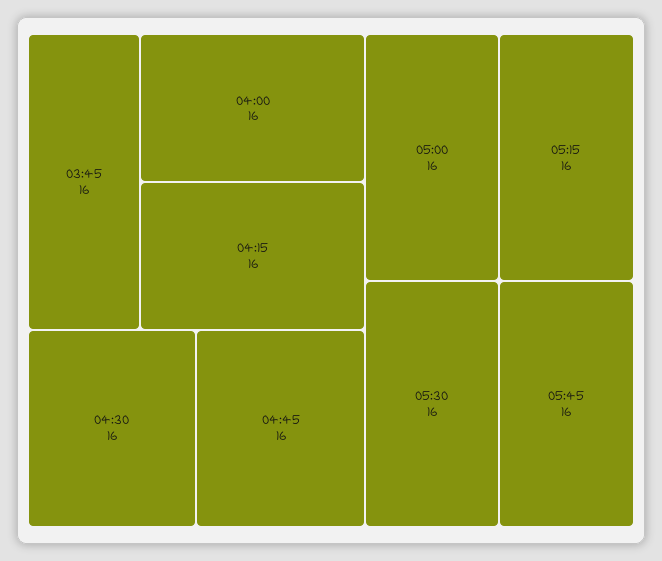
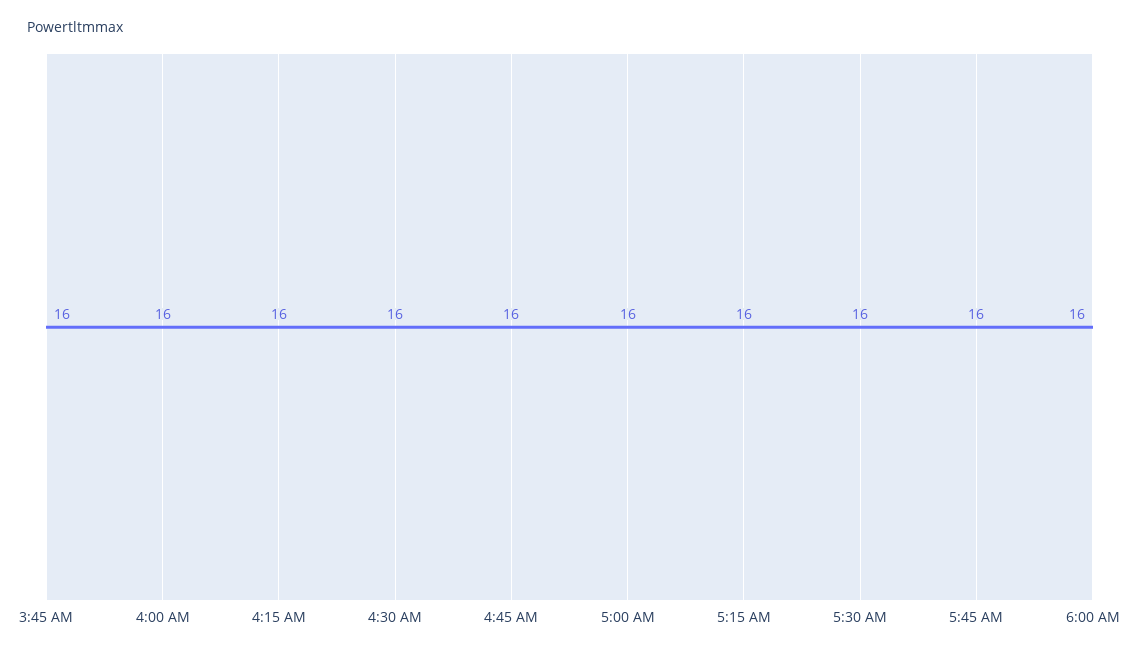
6:00 AM: none -> 16

